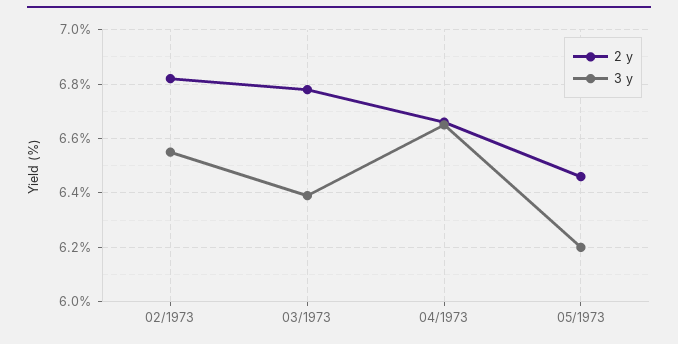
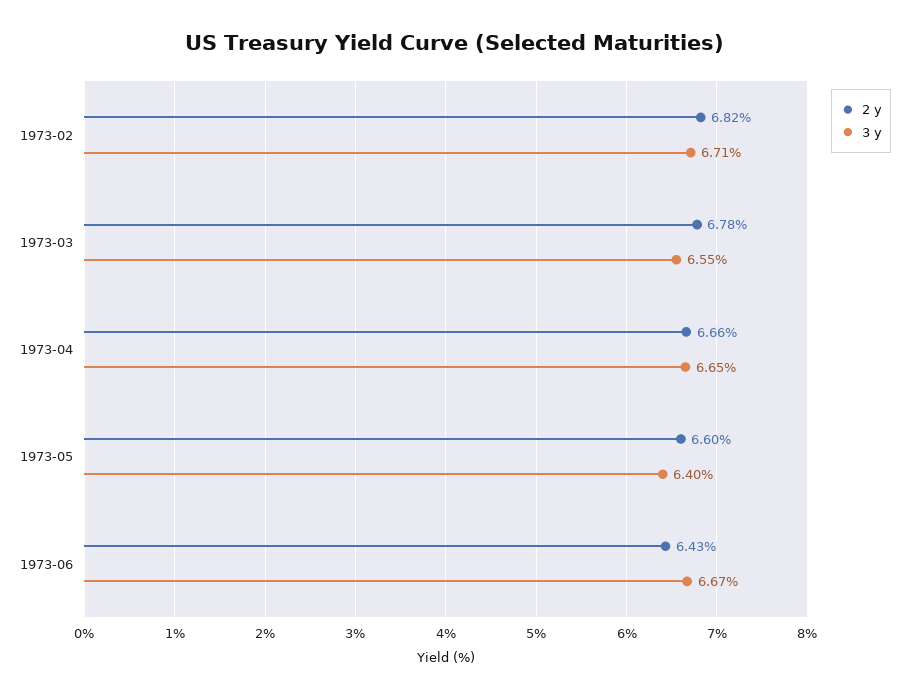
3 y, 02/1973: 6.55 -> 6.71
3 y, 03/1973: 6.4 -> 6.55
2 y, 05/1973: 6.45 -> 6.6
3 y, 05/1973: 6.2 -> 6.4
2 y, 1973-06: none -> 6.43
3 y, 1973-06: none -> 6.67

